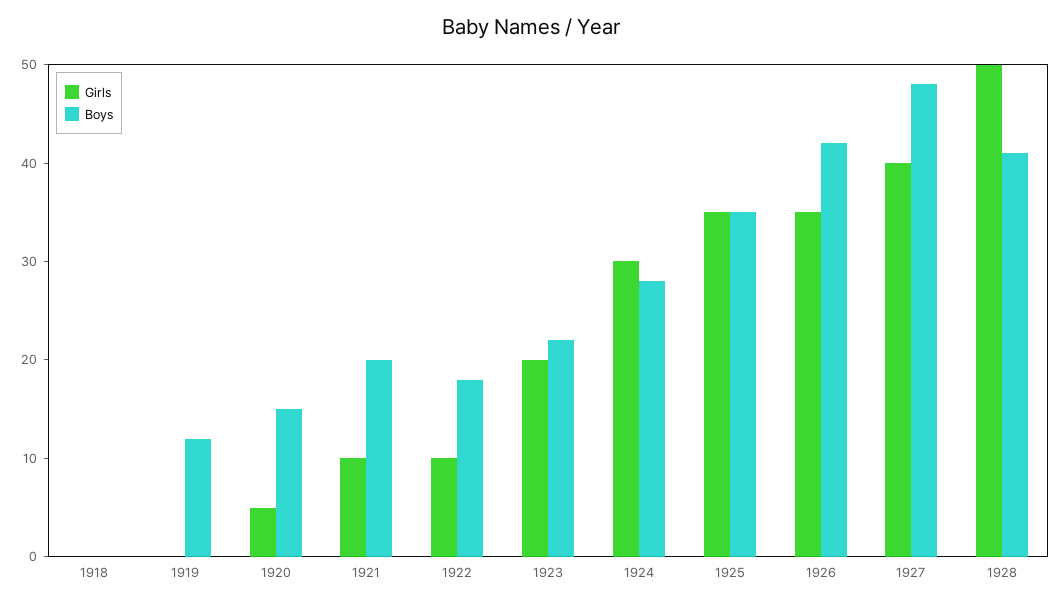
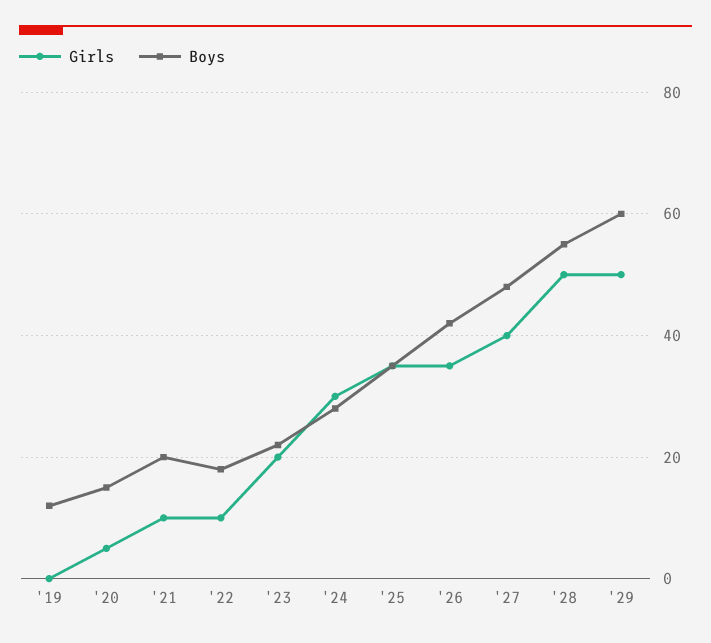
Girls, 1918: 0 -> none
Boys, 1918: 0 -> none
Boys, 1928: 41 -> 55
Girls, '29: none -> 50
Boys, '29: none -> 60

